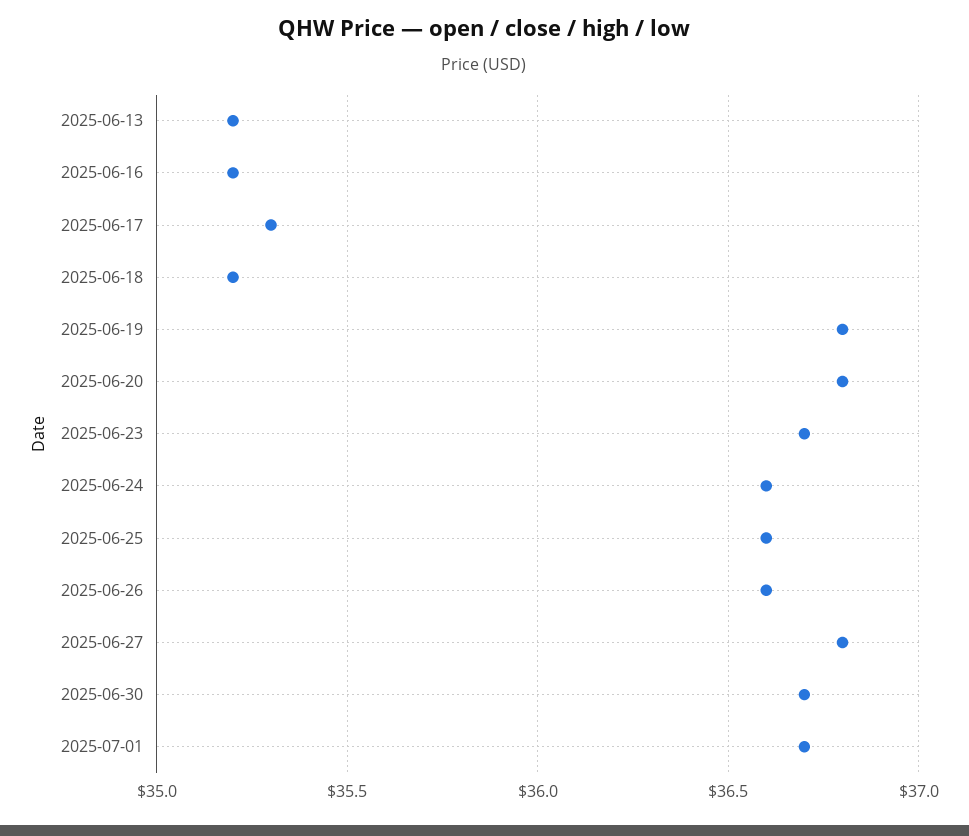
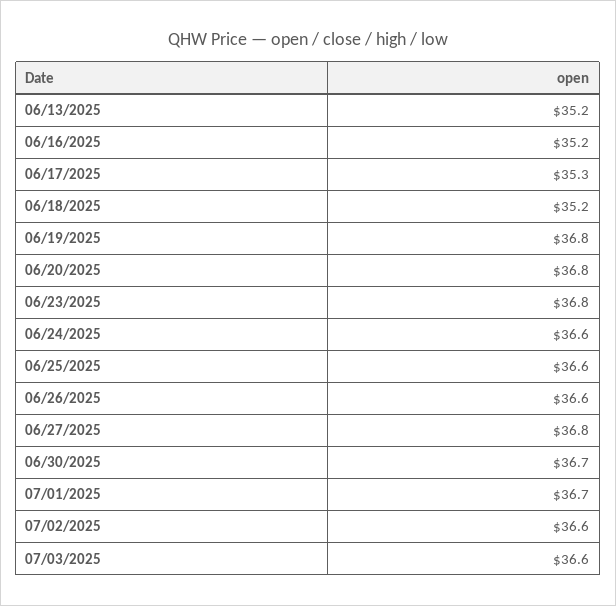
2025-06-23: 36.7 -> 36.8
07/02/2025: none -> 36.6
07/03/2025: none -> 36.6

